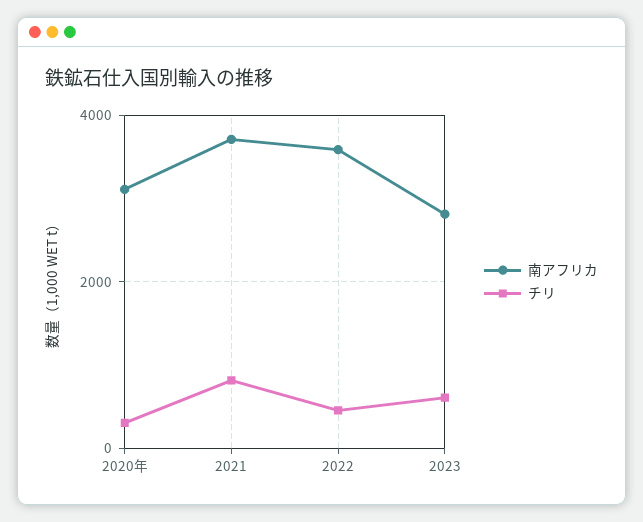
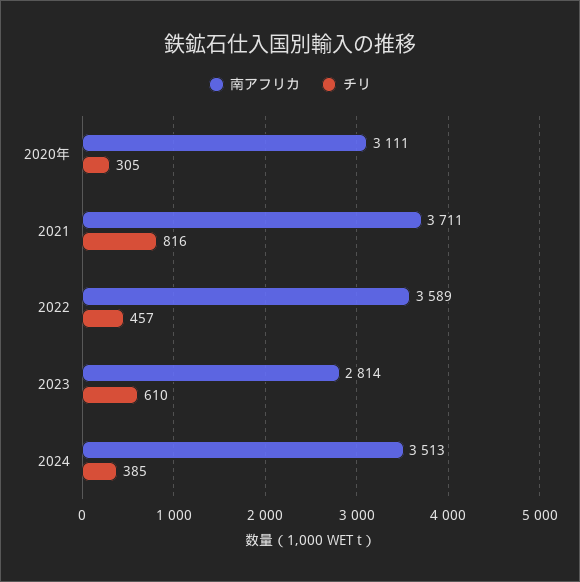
南アフリカ, 2024: none -> 3513
チリ, 2024: none -> 385

